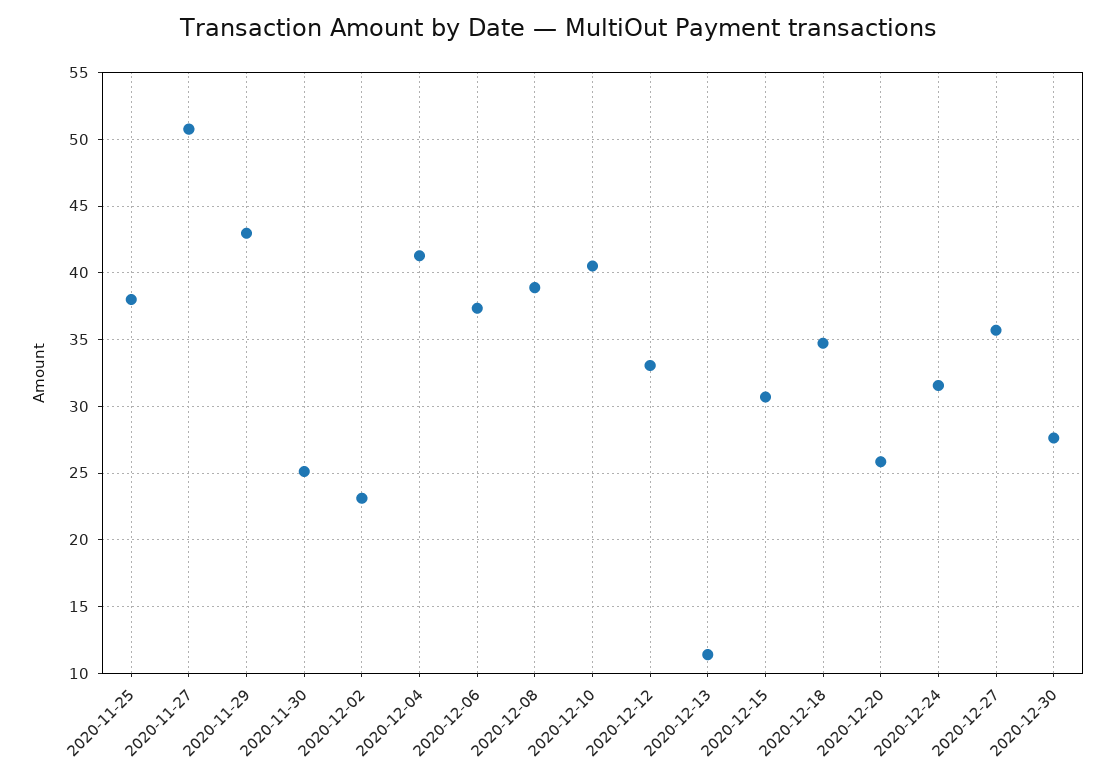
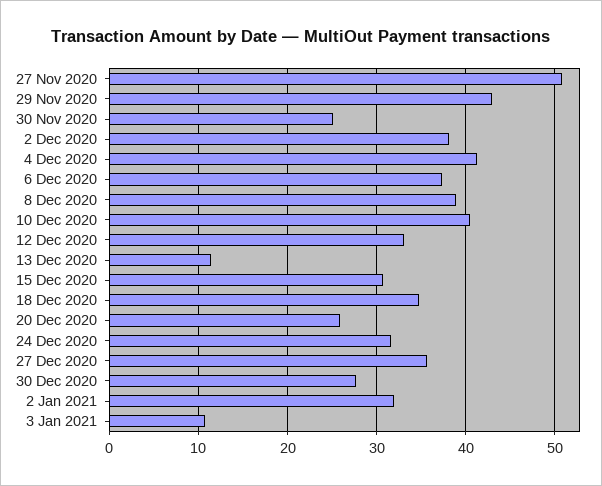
2020-11-25: 38 -> none
2020-12-02: 23 -> 38
2 Jan 2021: none -> 32
3 Jan 2021: none -> 11

